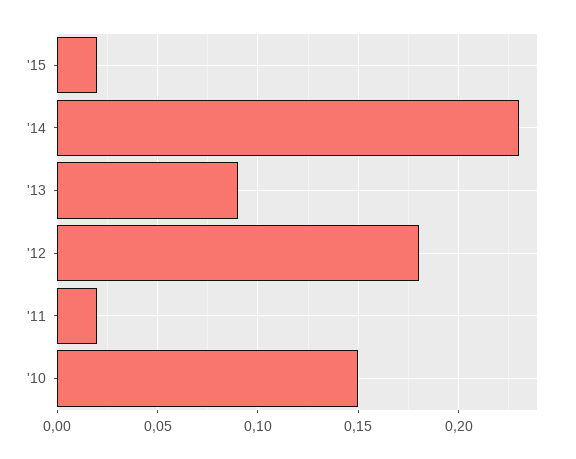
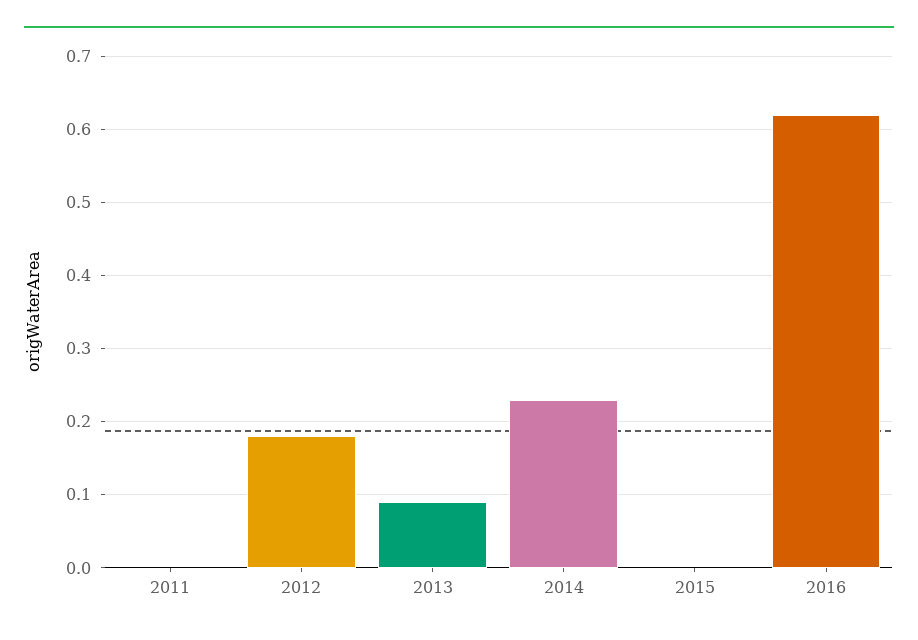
'15: 0.02 -> 0
'11: 0.02 -> 0
'10: 0.15 -> none
2016: none -> 0.62

